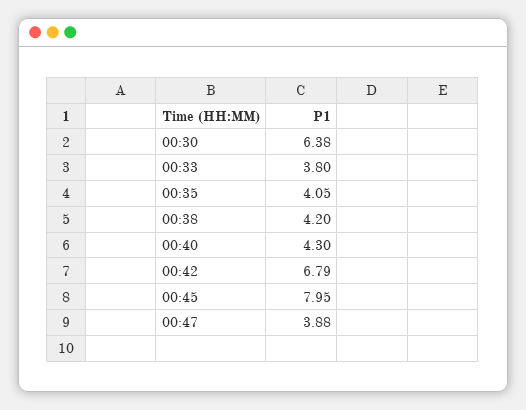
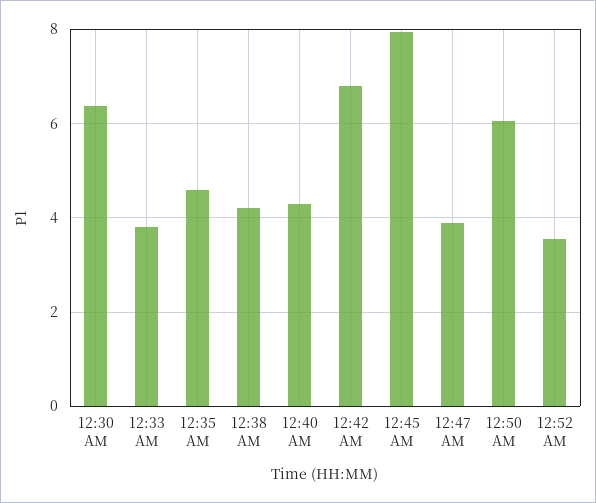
00:35: 4.05 -> 4.6
12:50 AM: none -> 6
12:52 AM: none -> 3.6

